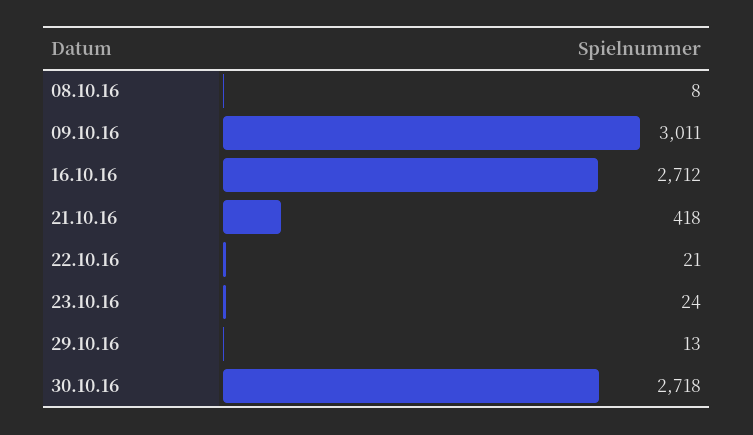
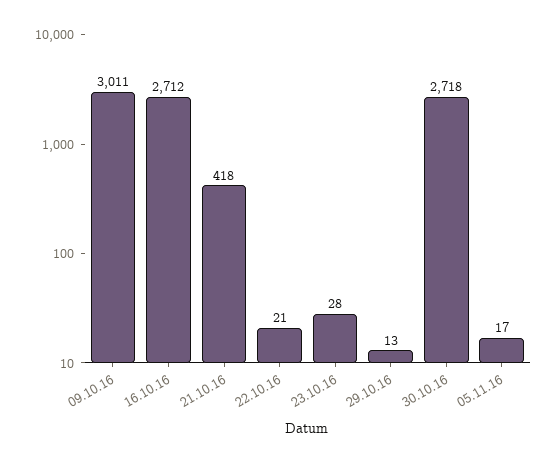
08.10.16: 8 -> none
23.10.16: 24 -> 28
05.11.16: none -> 17

